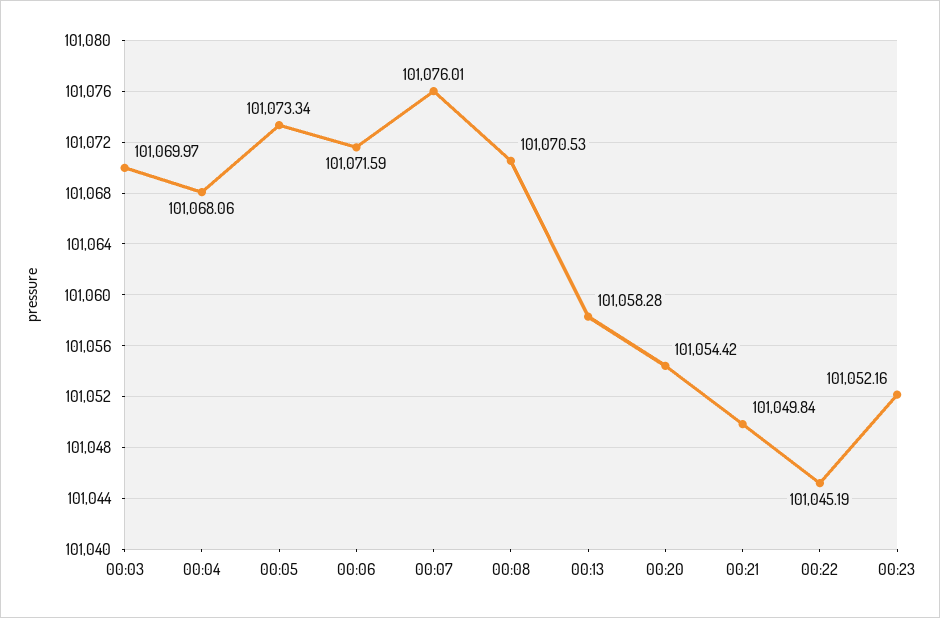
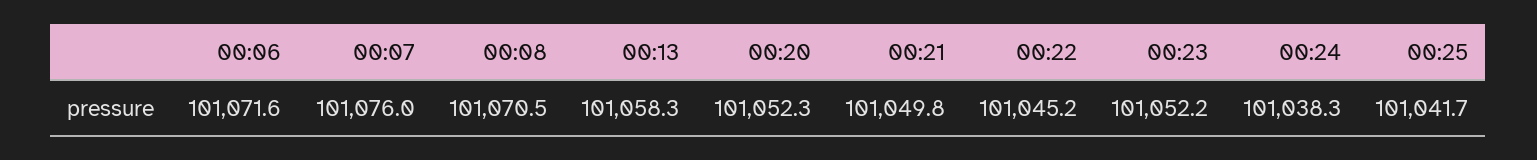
00:03: 101069.97 -> none
00:04: 101068.06 -> none
00:05: 101073.34 -> none
00:20: 101054.42 -> 101052.3
00:24: none -> 101038.3
00:25: none -> 101041.7

